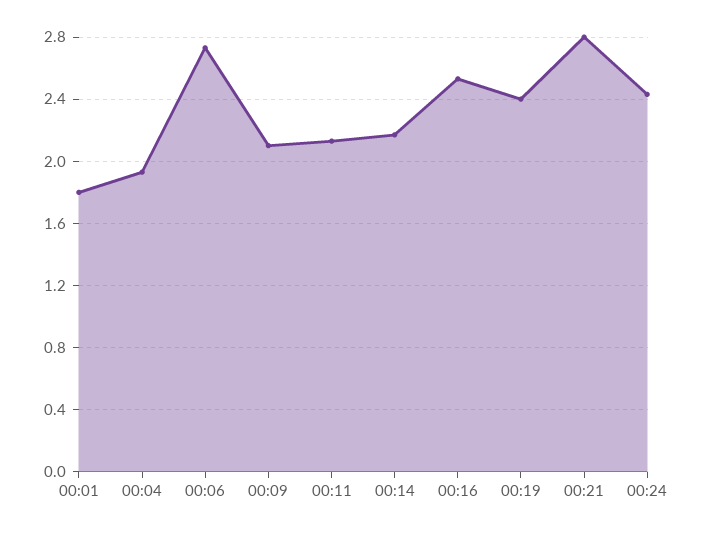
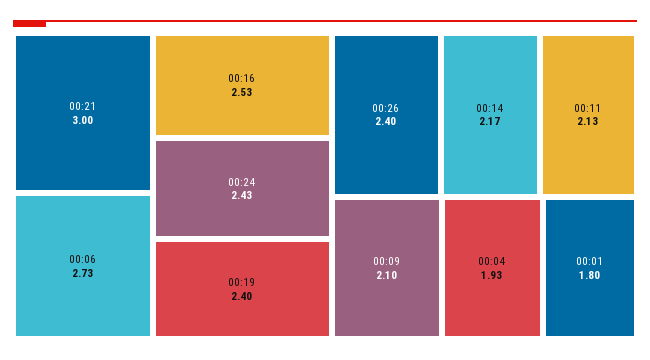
00:21: 2.8 -> 3
00:26: none -> 2.4

